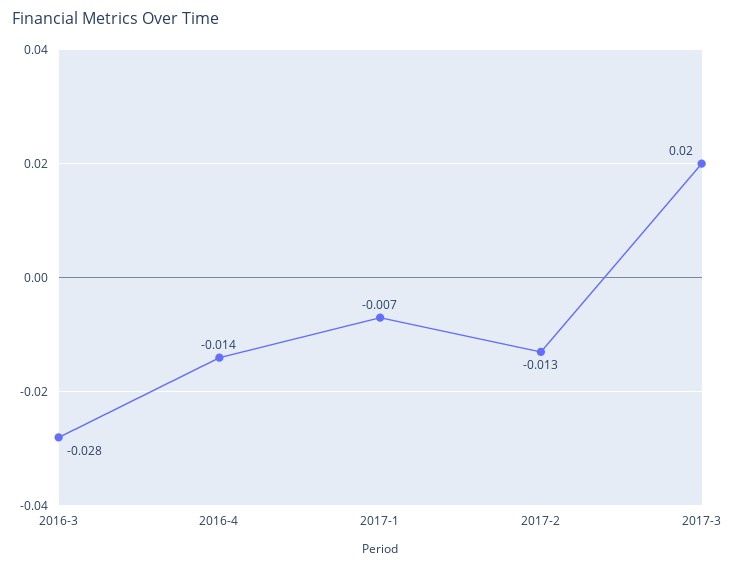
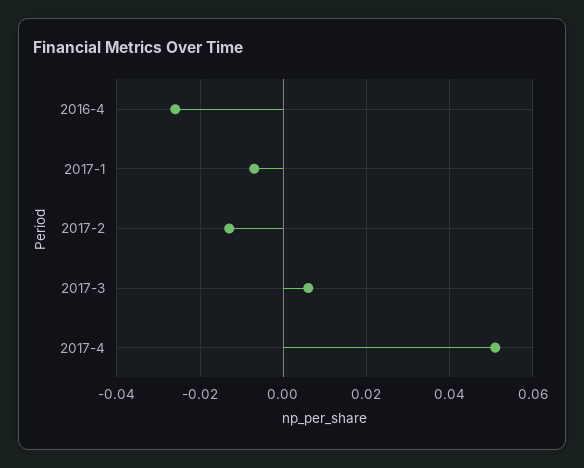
2016-3: -0.028 -> none
2016-4: -0.014 -> -0.025
2017-3: 0.02 -> 0.005
2017-4: none -> 0.05

